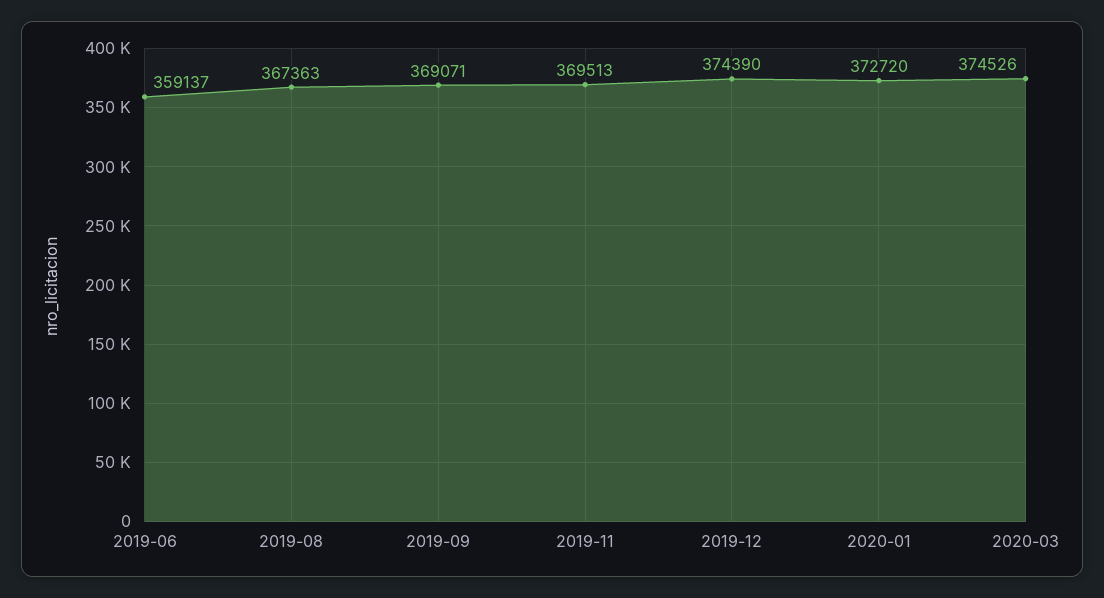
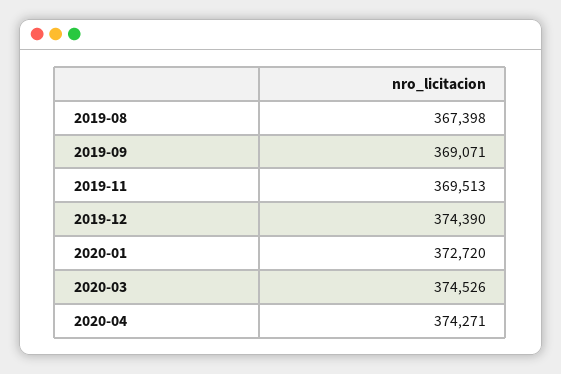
2019-06: 359137 -> none
2019-08: 367363 -> 367398
2020-04: none -> 374271

